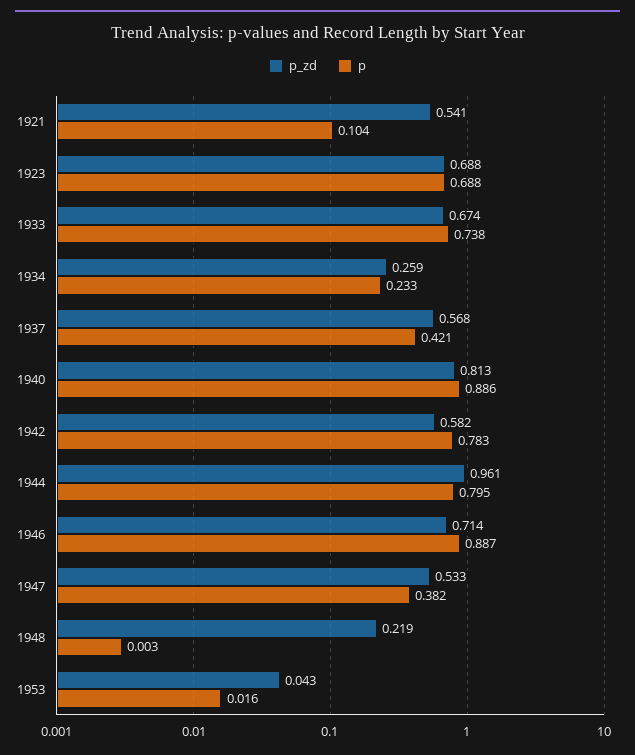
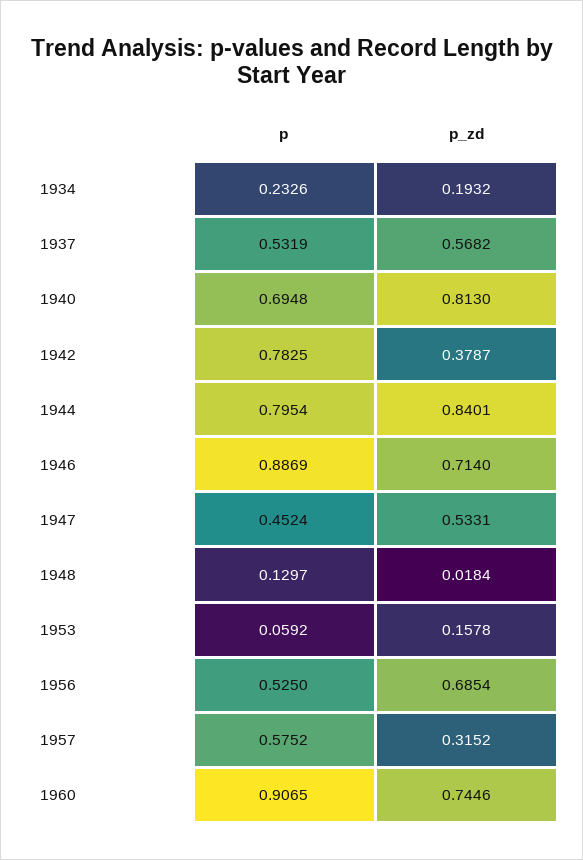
p_zd, 1921: 0.541 -> none
p, 1921: 0.104 -> none
p_zd, 1923: 0.688 -> none
p, 1923: 0.688 -> none
p_zd, 1933: 0.674 -> none
p, 1933: 0.738 -> none
p_zd, 1934: 0.259 -> 0.1932
p, 1937: 0.421 -> 0.5319
p, 1940: 0.886 -> 0.6948
p_zd, 1942: 0.582 -> 0.3787
p_zd, 1944: 0.961 -> 0.8401
p, 1947: 0.382 -> 0.4524
p_zd, 1948: 0.219 -> 0.0184
p, 1948: 0.003 -> 0.1297
p_zd, 1953: 0.043 -> 0.1578
p, 1953: 0.016 -> 0.0592
p, 1956: none -> 0.525
p_zd, 1956: none -> 0.6854
p, 1957: none -> 0.5752
p_zd, 1957: none -> 0.3152
p, 1960: none -> 0.9065
p_zd, 1960: none -> 0.7446

